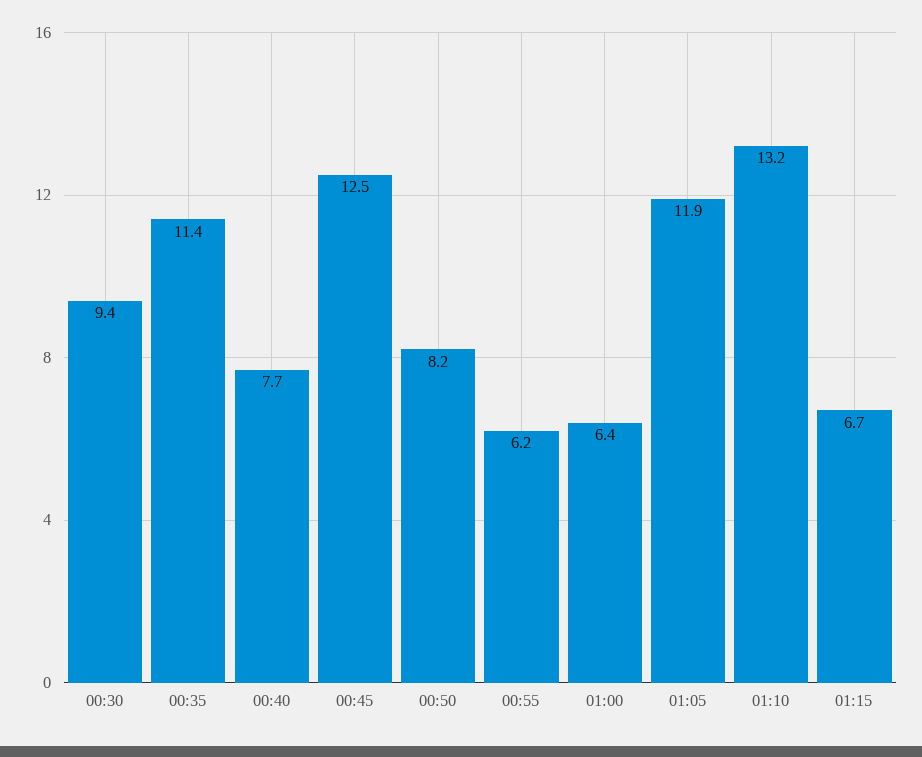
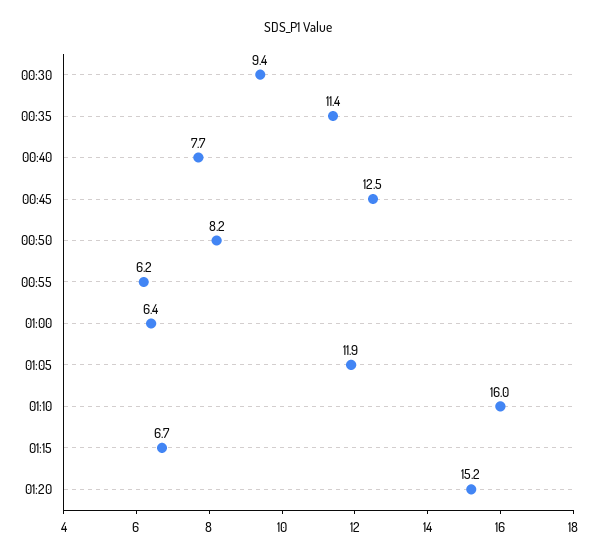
01:10: 13.2 -> 16
01:20: none -> 15.2

